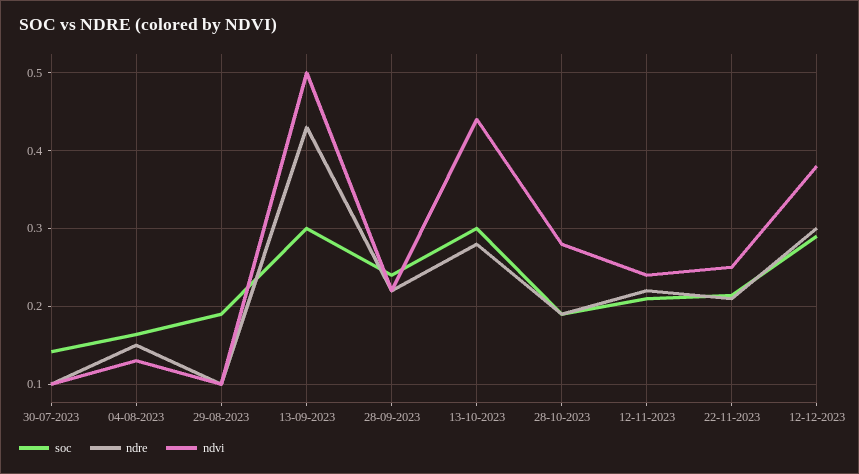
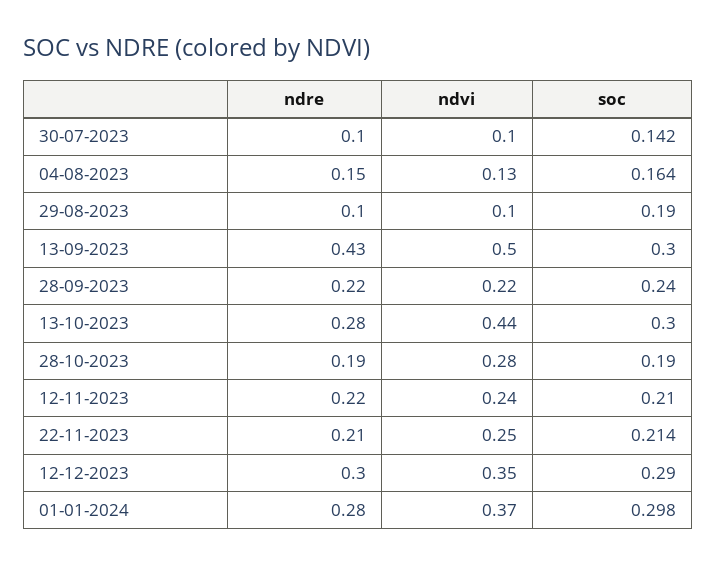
ndvi, 12-12-2023: 0.38 -> 0.35
ndre, 01-01-2024: none -> 0.28
ndvi, 01-01-2024: none -> 0.37
soc, 01-01-2024: none -> 0.298

